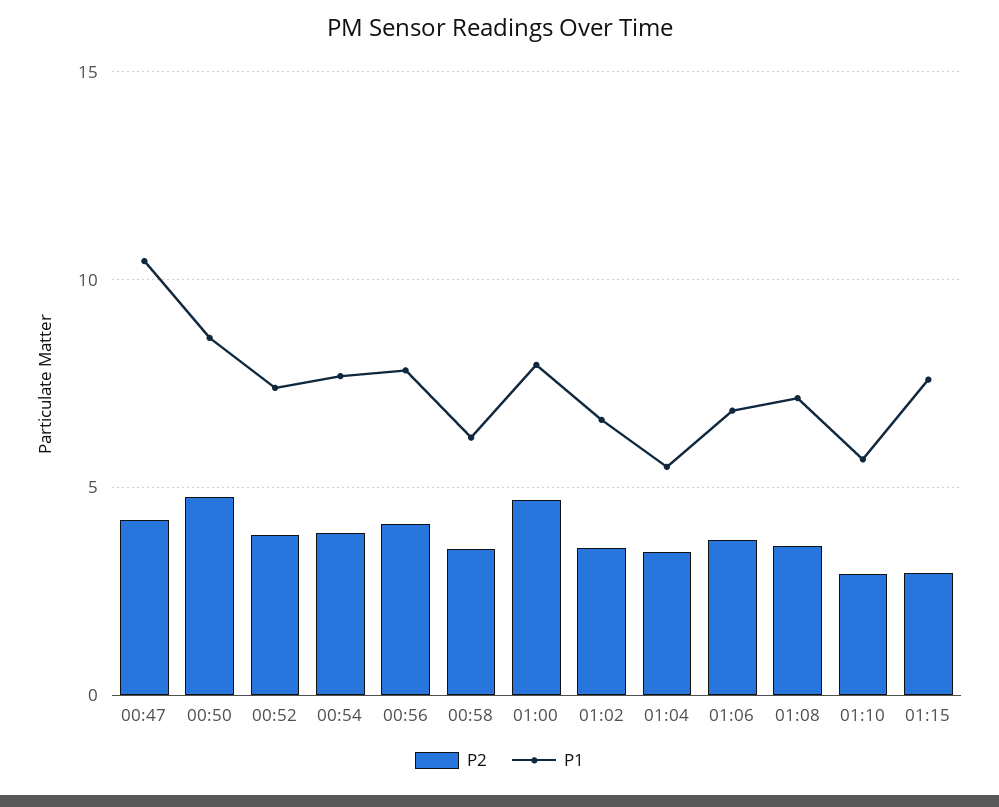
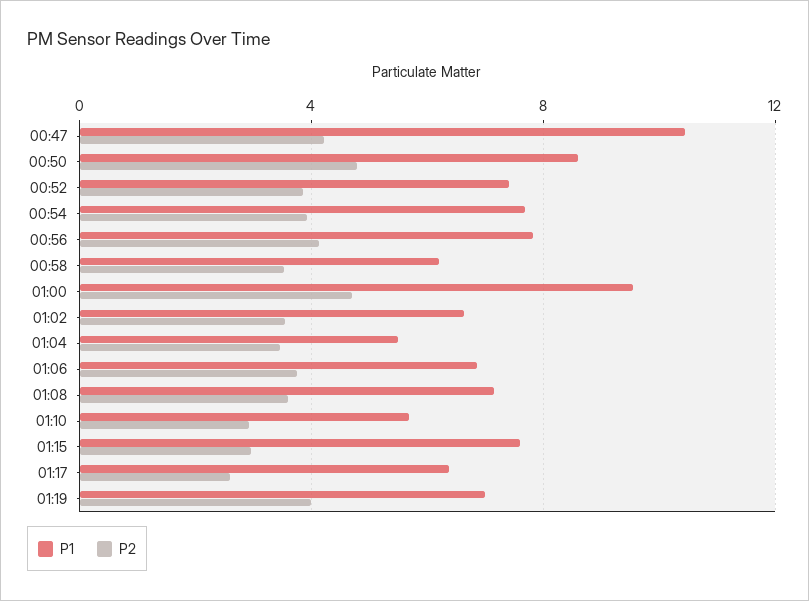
P1, 01:00: 8 -> 9.5
P1, 01:17: none -> 6.5
P2, 01:17: none -> 2.5
P1, 01:19: none -> 7
P2, 01:19: none -> 4

